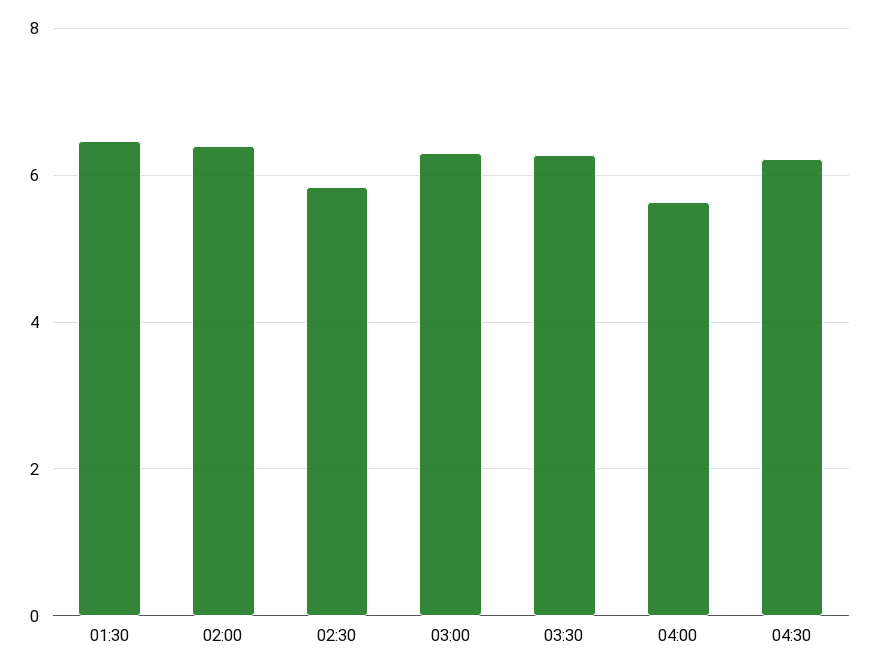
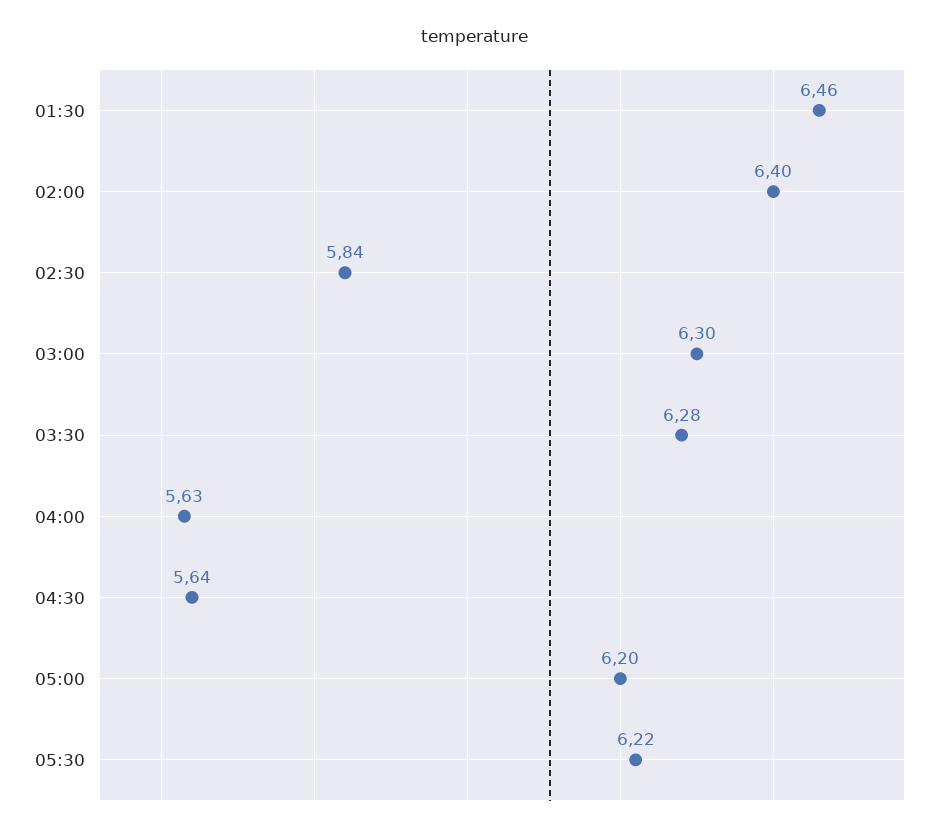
04:30: 6.2 -> 5.64
05:00: none -> 6.2
05:30: none -> 6.22

